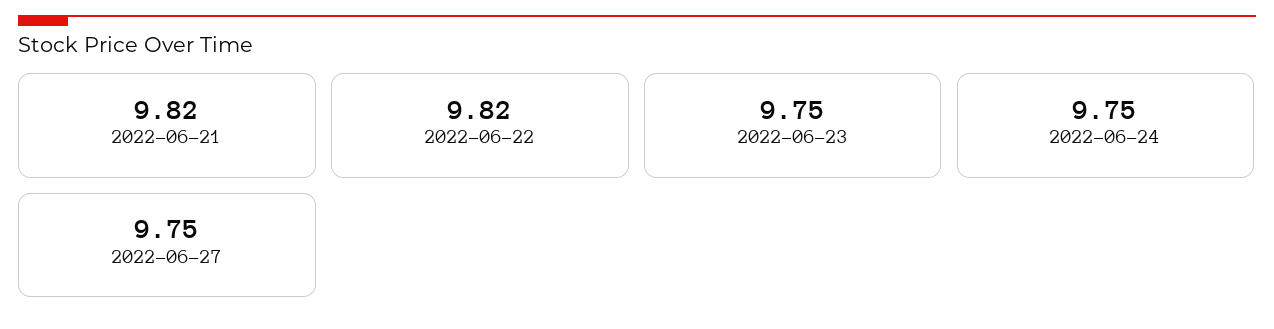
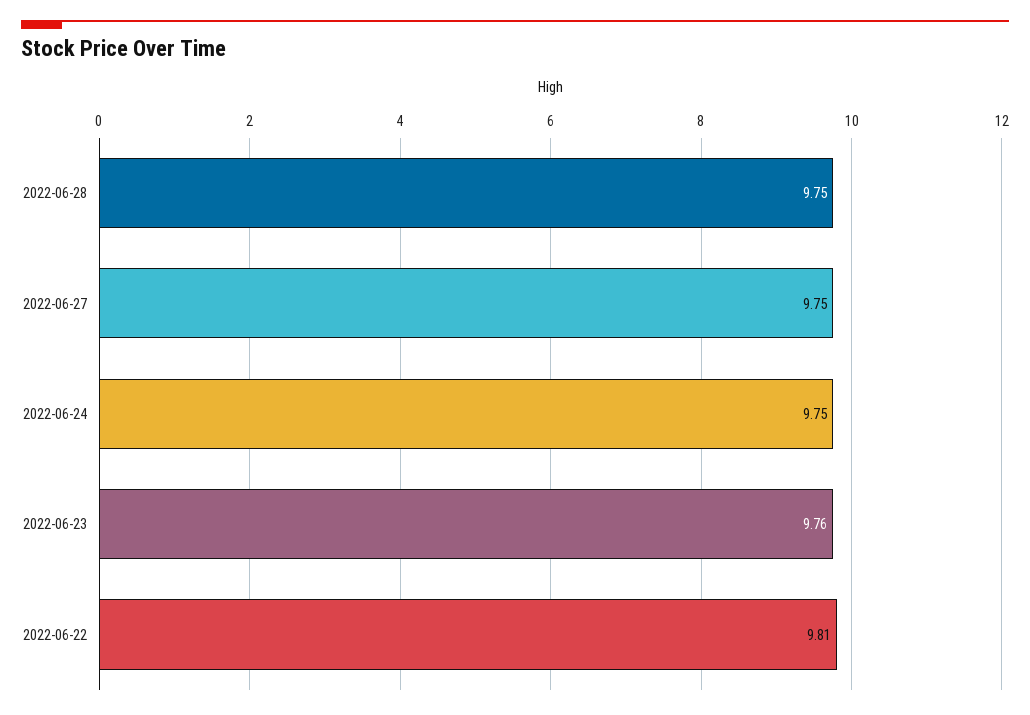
2022-06-21: 9.82 -> none
2022-06-22: 9.82 -> 9.81
2022-06-23: 9.75 -> 9.76
2022-06-28: none -> 9.75

